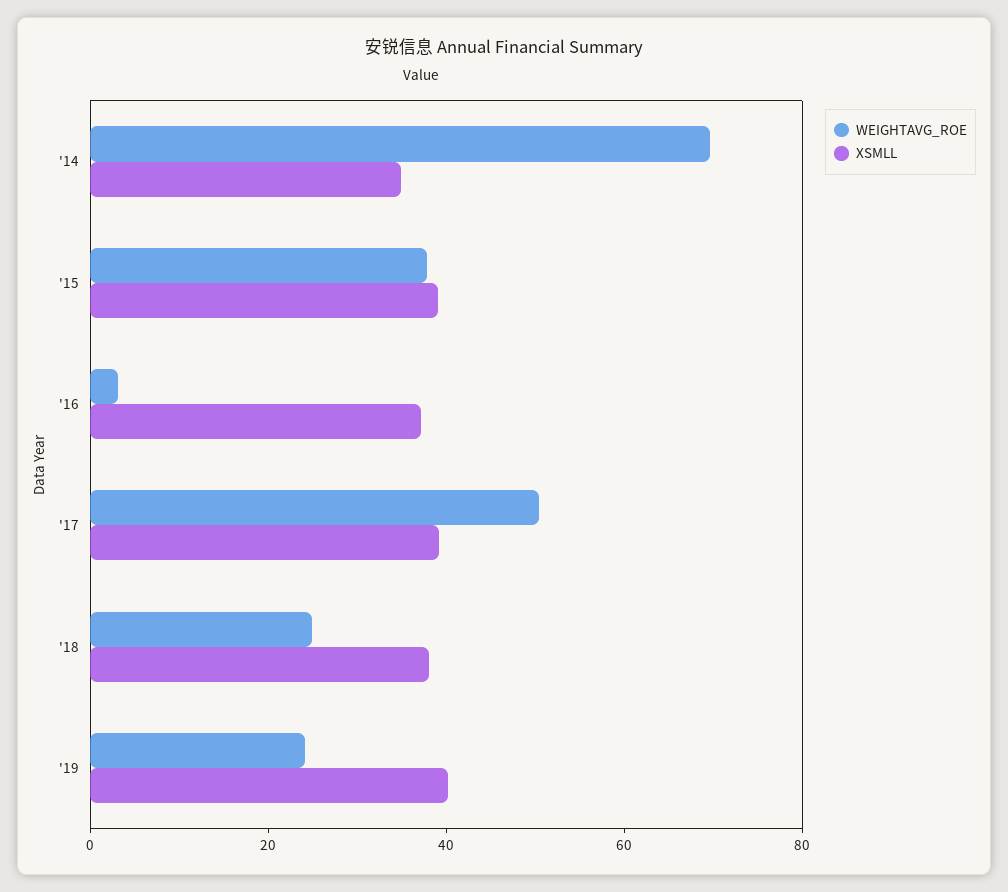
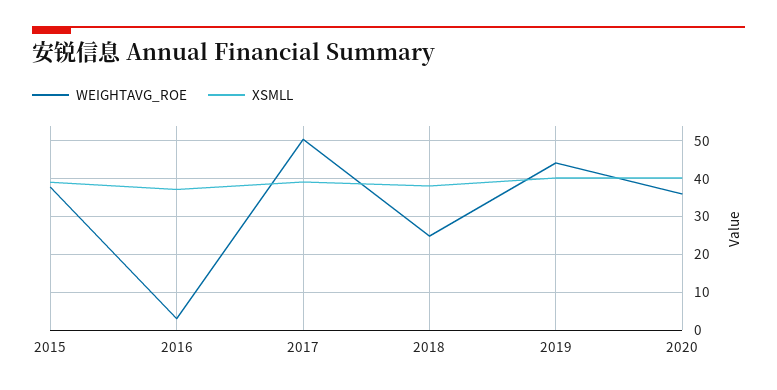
WEIGHTAVG_ROE, '14: 70 -> none
XSMLL, '14: 35 -> none
WEIGHTAVG_ROE, '19: 25 -> 44
WEIGHTAVG_ROE, 2020: none -> 36
XSMLL, 2020: none -> 40

